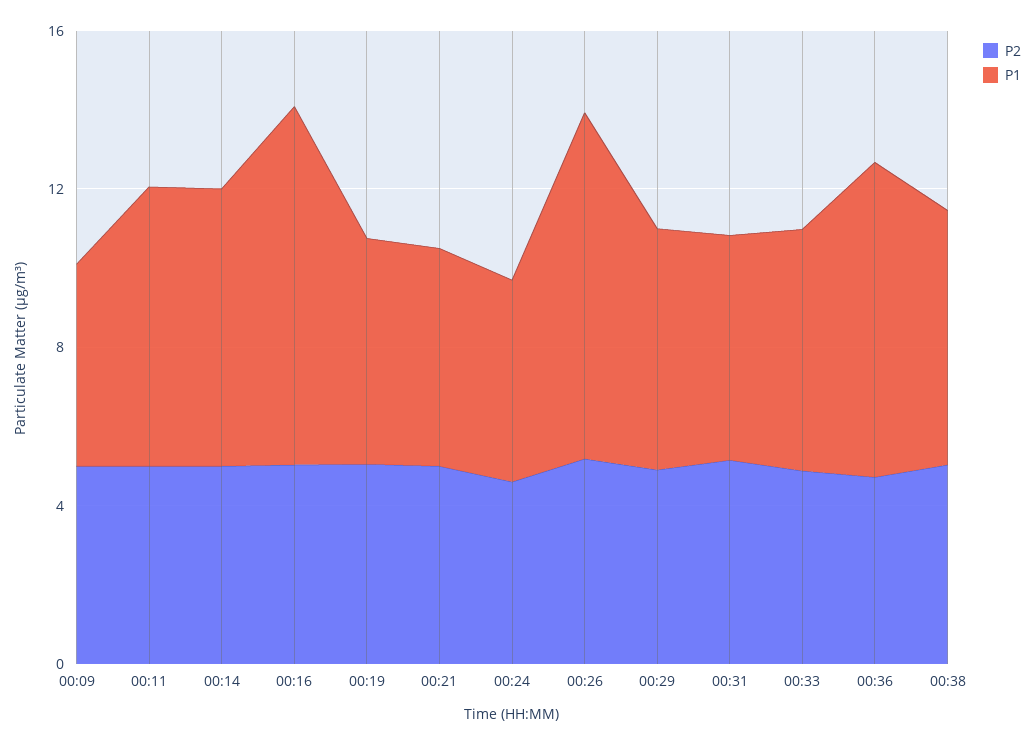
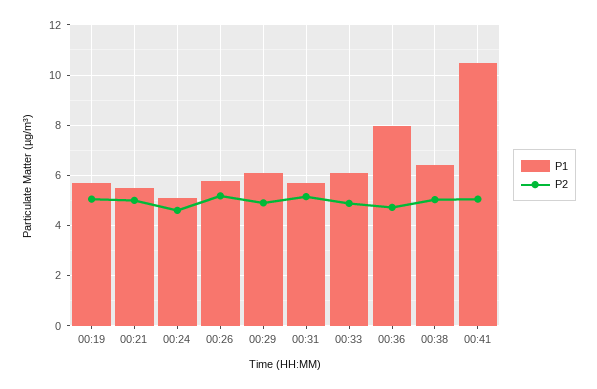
P2, 00:09: 5 -> none
P1, 00:09: 5 -> none
P2, 00:11: 5 -> none
P1, 00:11: 7 -> none
P2, 00:14: 5 -> none
P1, 00:14: 7 -> none
P2, 00:16: 5 -> none
P1, 00:16: 9 -> none
P1, 00:26: 9 -> 5.75
P1, 00:41: none -> 10.5
P2, 00:41: none -> 5

